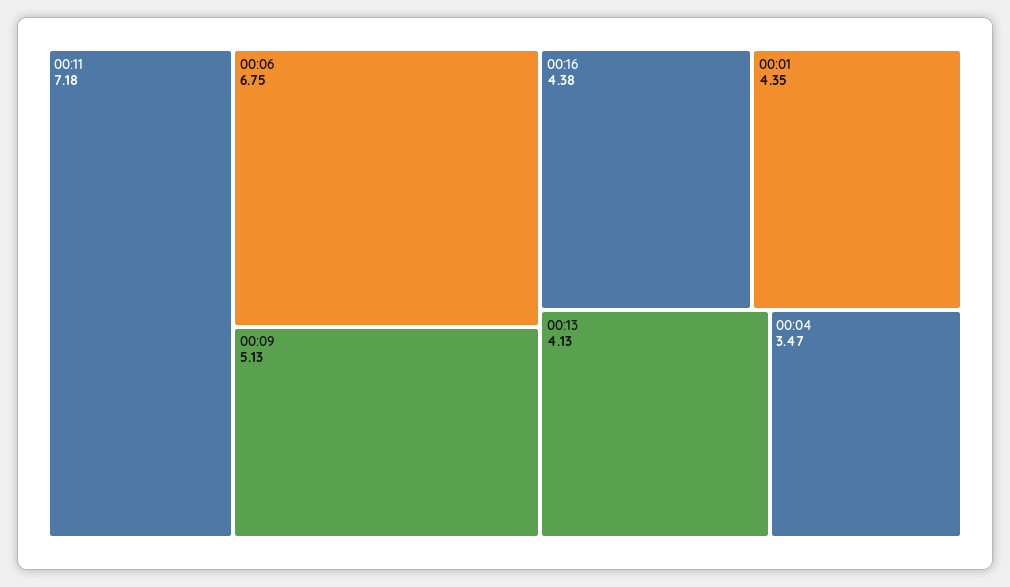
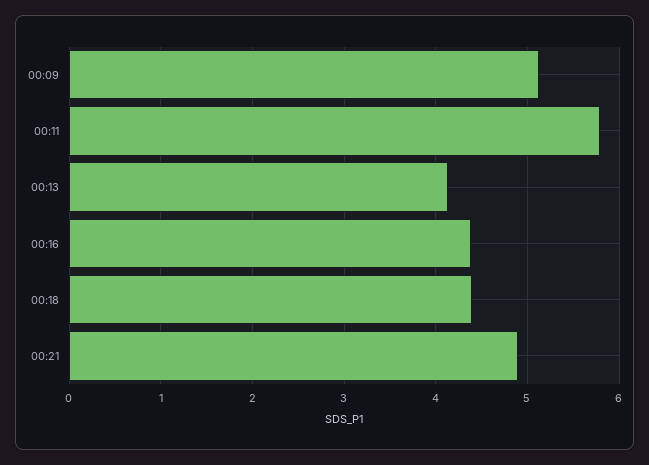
00:11: 7.18 -> 5.8
00:06: 6.75 -> none
00:01: 4.35 -> none
00:04: 3.47 -> none
00:18: none -> 4.4
00:21: none -> 4.9

